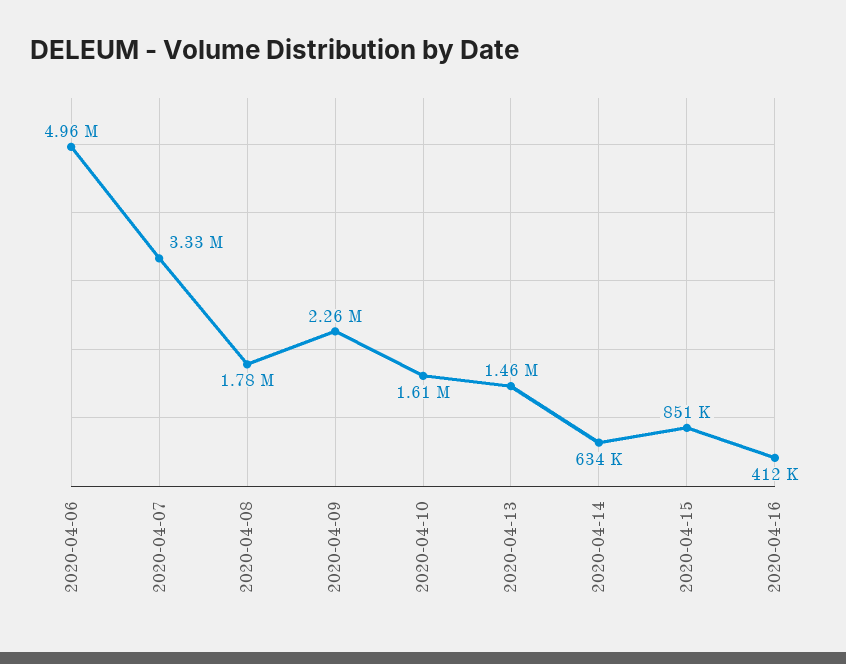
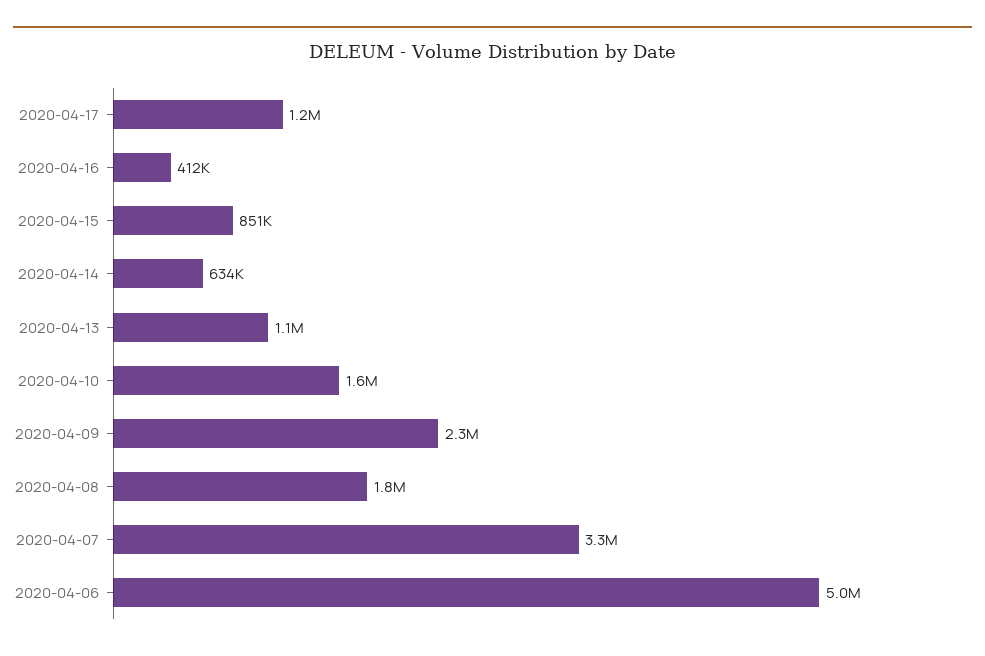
2020-04-13: 1460000 -> 1100000
2020-04-17: none -> 1200000

